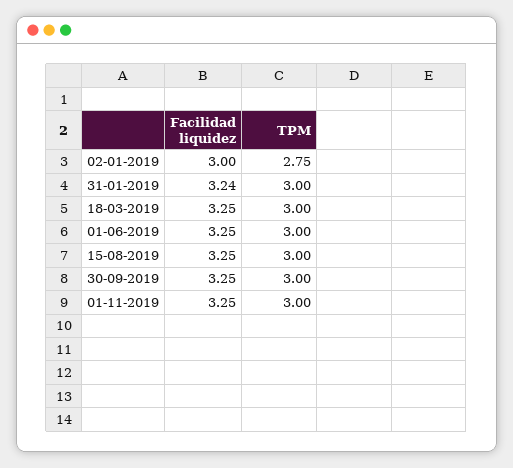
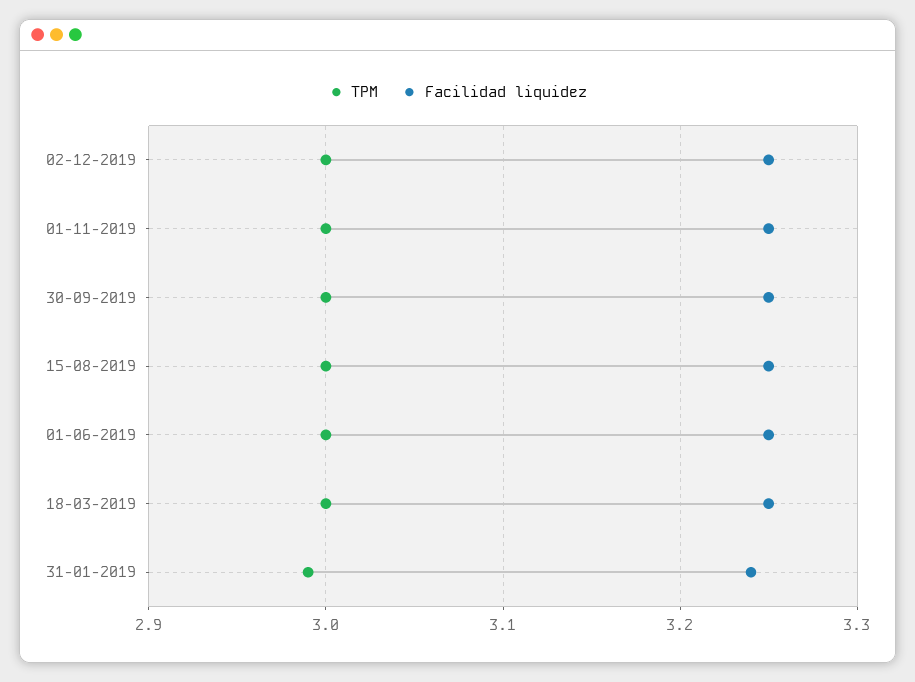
Facilidad liquidez, 02-01-2019: 3 -> none
TPM, 02-01-2019: 2.75 -> none
TPM, 31-01-2019: 3 -> 2.99
TPM, 02-12-2019: none -> 3
Facilidad liquidez, 02-12-2019: none -> 3.25

